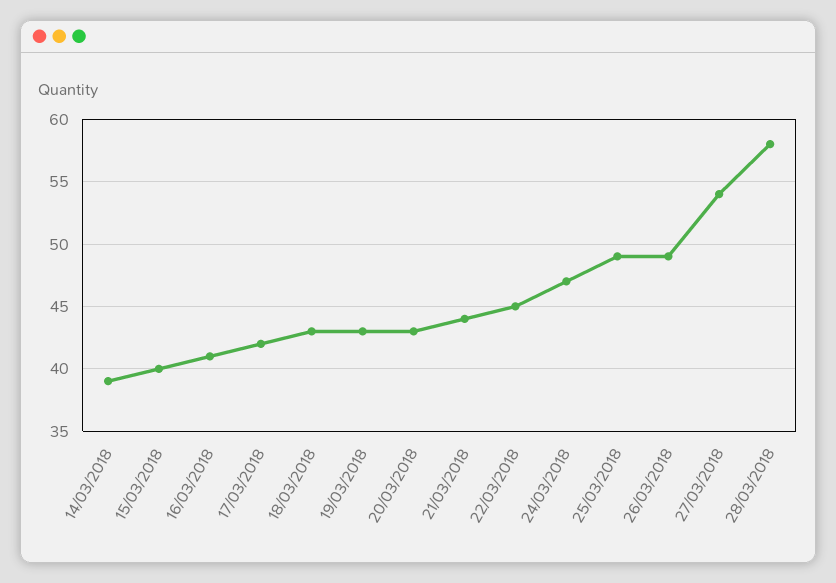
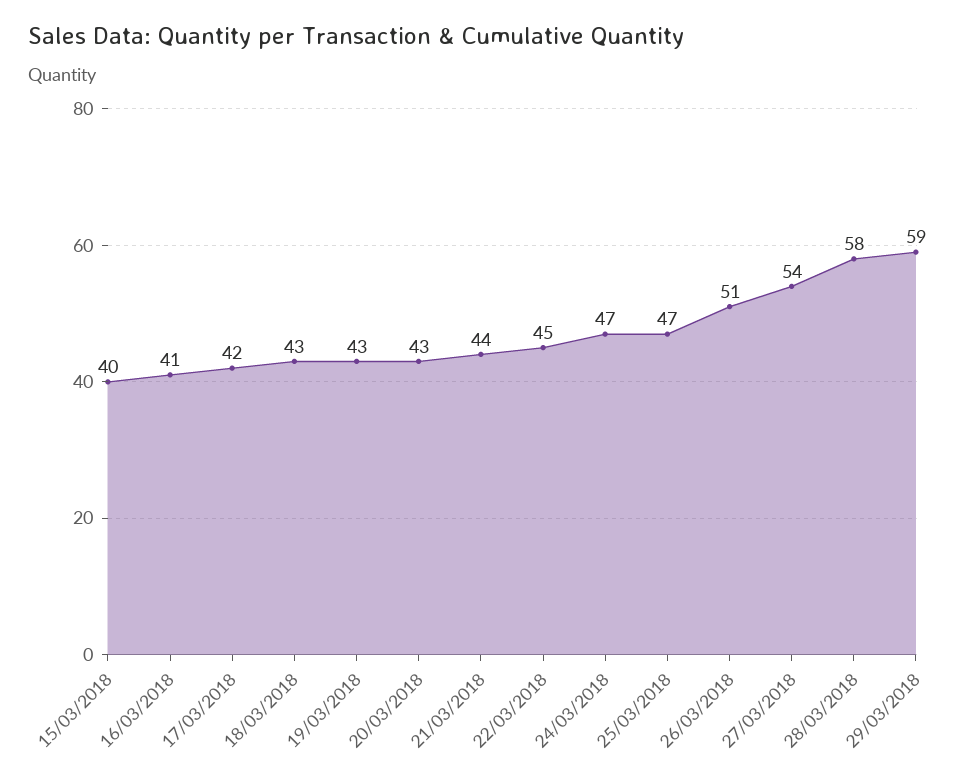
14/03/2018: 39 -> none
25/03/2018: 49 -> 47
26/03/2018: 49 -> 51
29/03/2018: none -> 59

